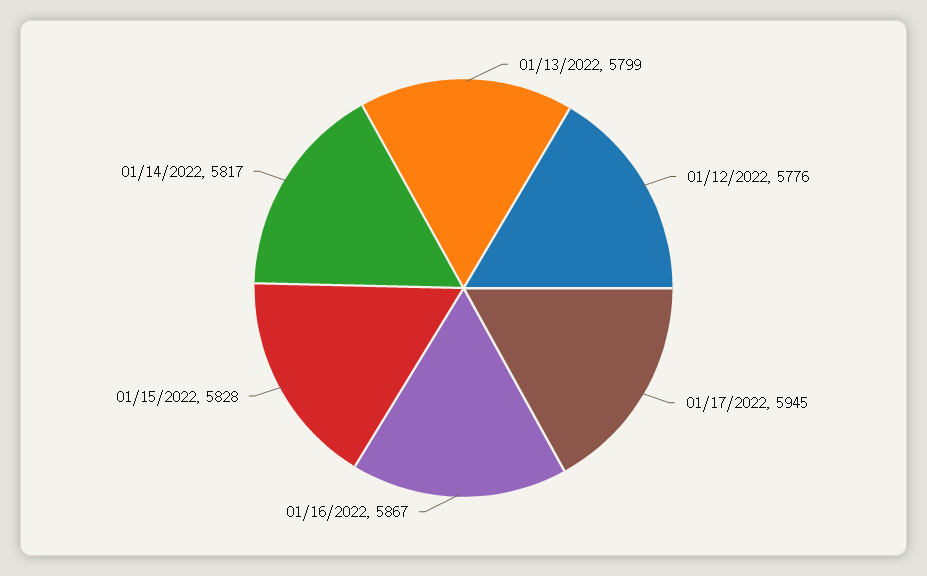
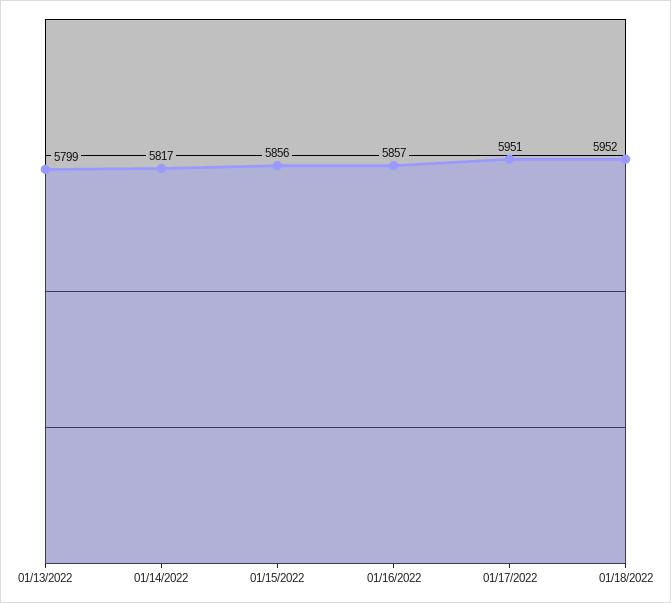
01/12/2022: 5776 -> none
01/17/2022: 5945 -> 5951
01/16/2022: 5867 -> 5857
01/15/2022: 5828 -> 5856
01/18/2022: none -> 5952

